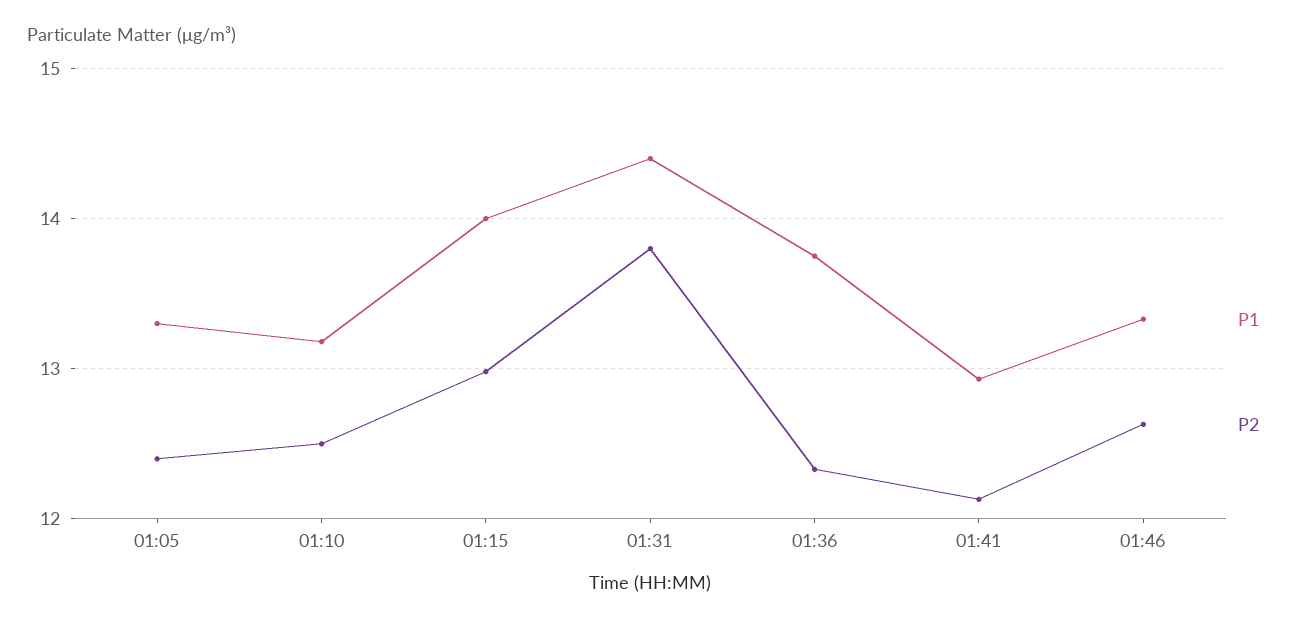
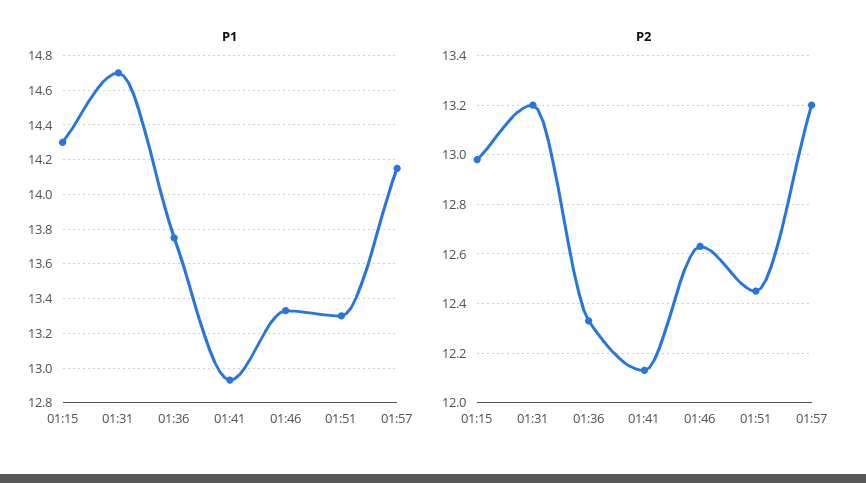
P1, 01:05: 13.3 -> none
P2, 01:05: 12.4 -> none
P1, 01:10: 13.2 -> none
P2, 01:10: 12.5 -> none
P1, 01:15: 14 -> 14.3
P1, 01:31: 14.4 -> 14.7
P2, 01:31: 13.8 -> 13.2
P1, 01:51: none -> 13.3
P1, 01:57: none -> 14.15
P2, 01:51: none -> 12.45
P2, 01:57: none -> 13.2

